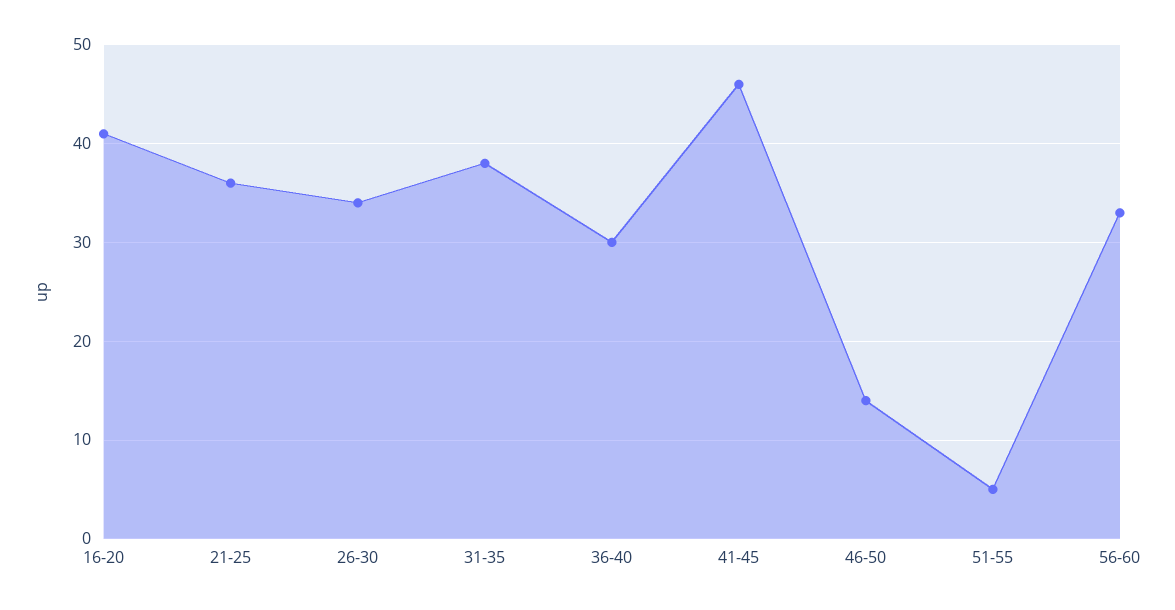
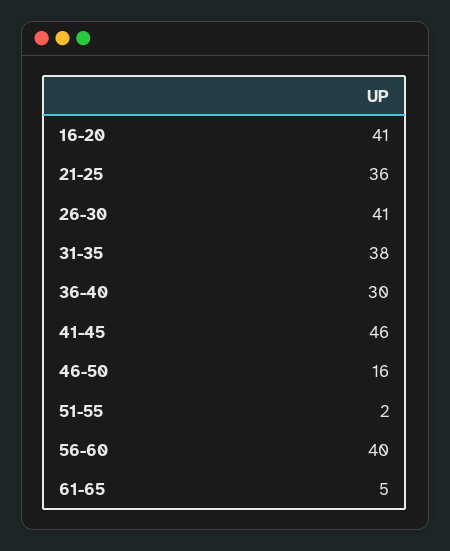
26-30: 34 -> 41
46-50: 14 -> 16
51-55: 5 -> 2
56-60: 33 -> 40
61-65: none -> 5

